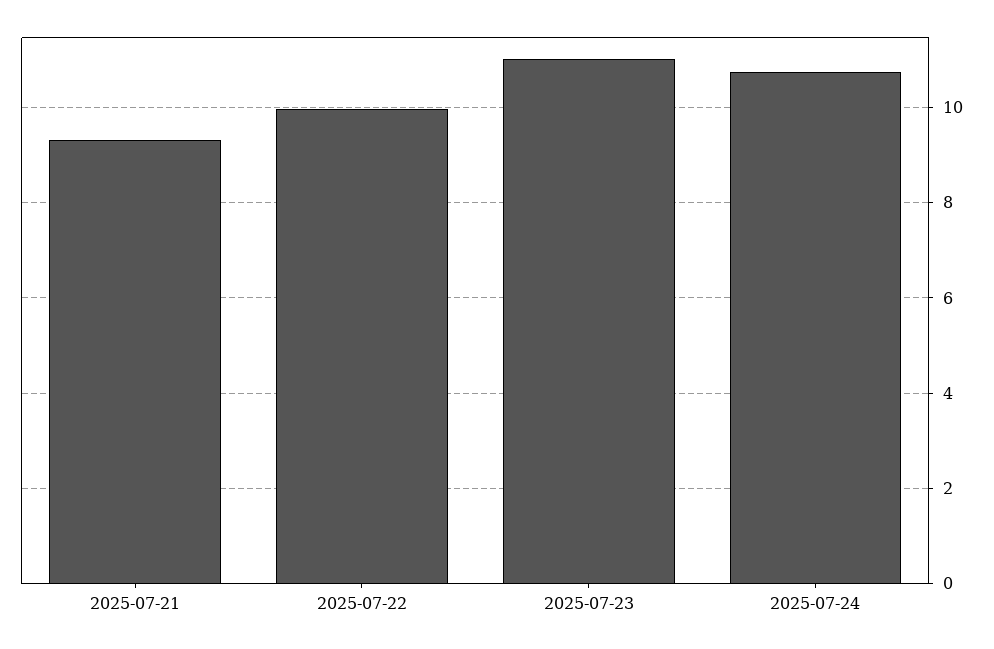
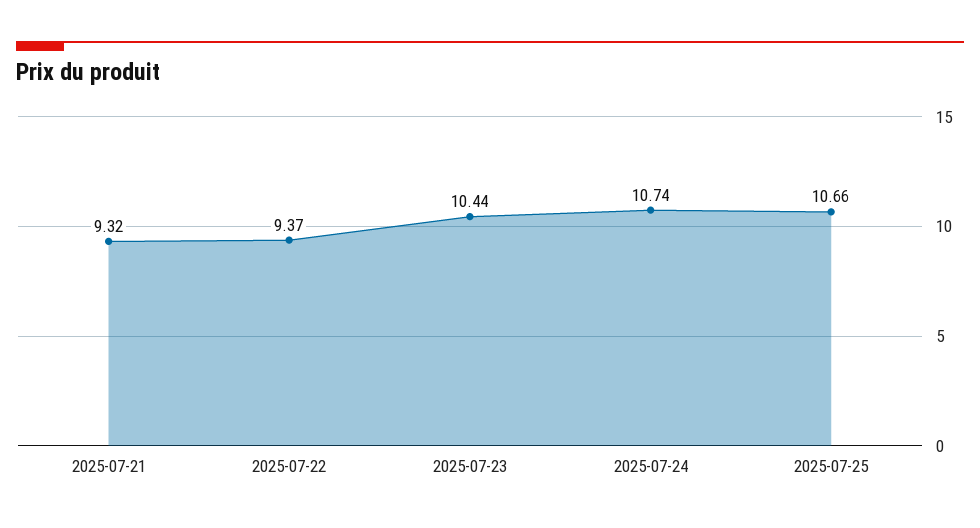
2025-07-22: 10 -> 9.37
2025-07-23: 11 -> 10.44
2025-07-25: none -> 10.66

